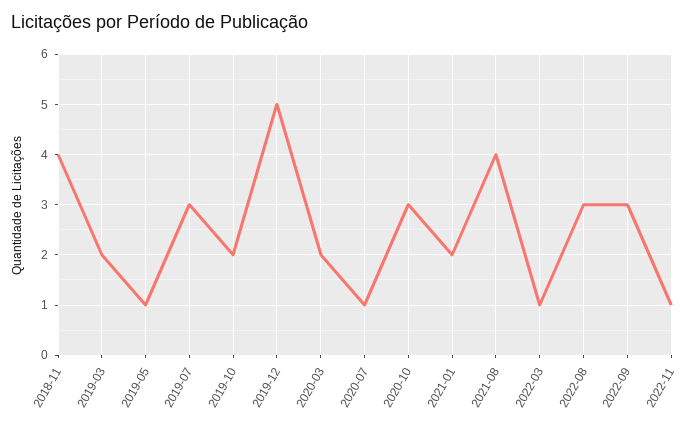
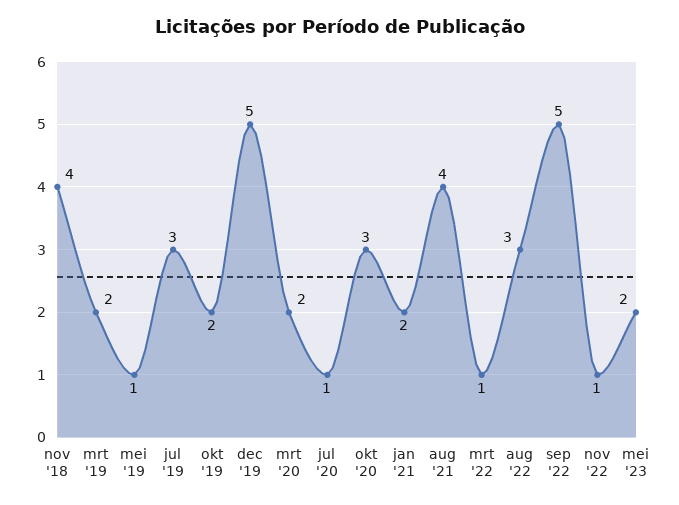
2022-09: 3 -> 5
mei '23: none -> 2

